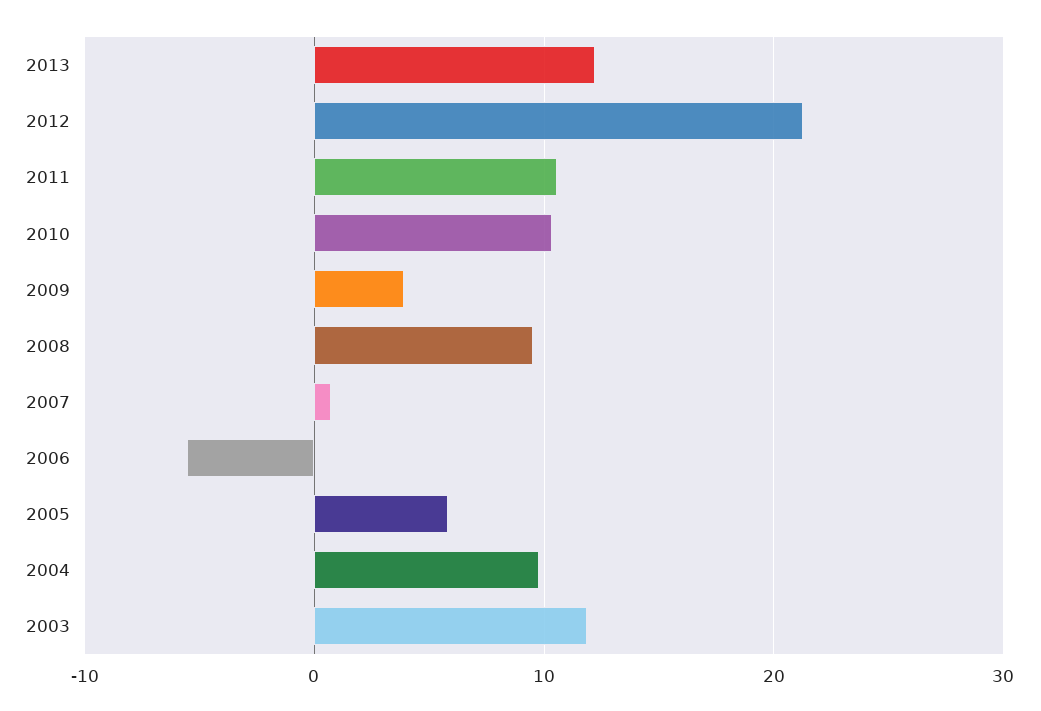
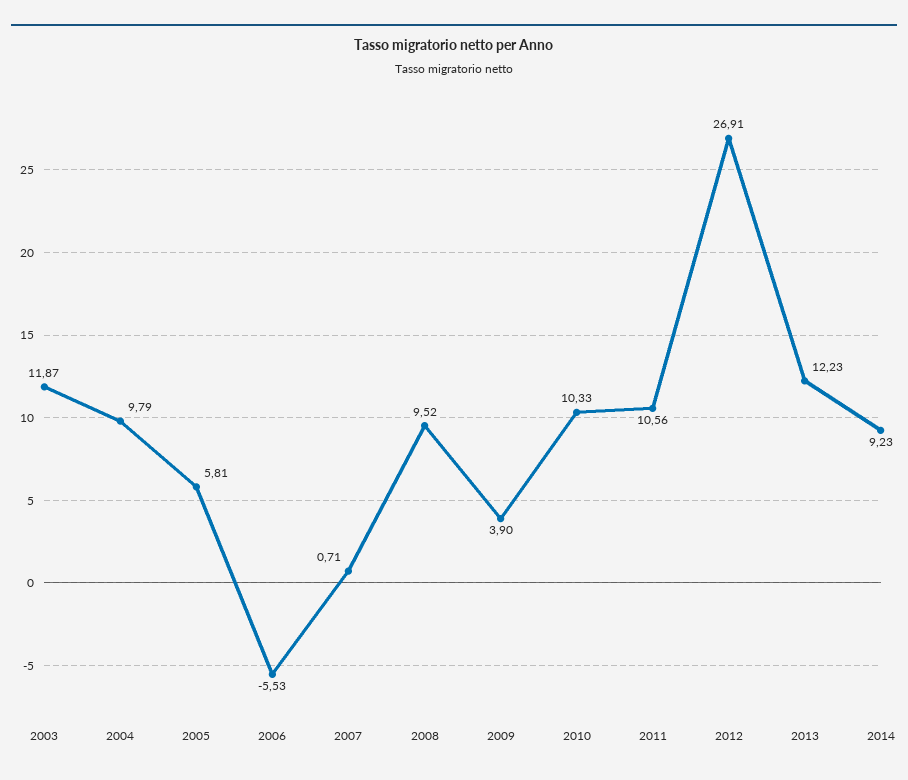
2012: 21 -> 26.91
2014: none -> 9.23

